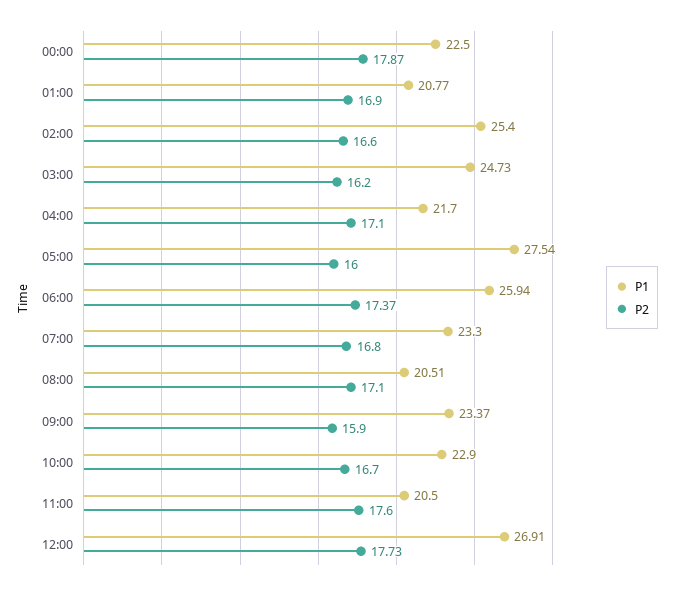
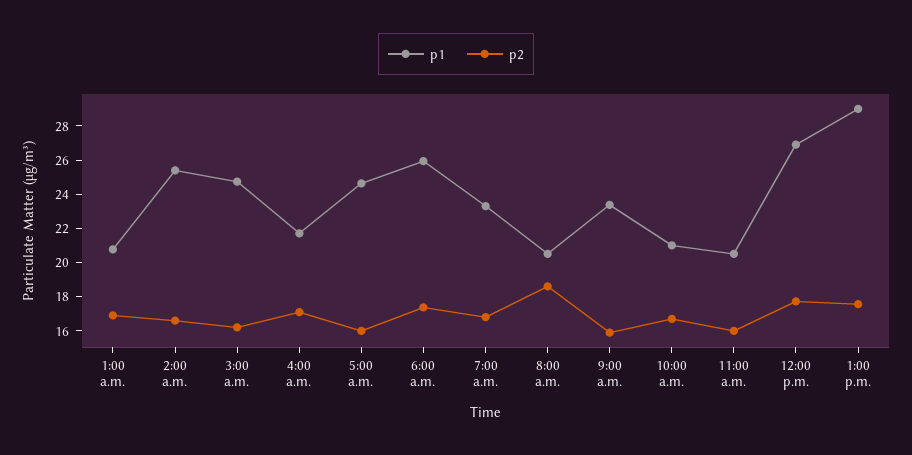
P1, 00:00: 22.5 -> none
P2, 00:00: 17.87 -> none
P1, 05:00: 27.54 -> 24.5
P2, 08:00: 17.1 -> 18.5
P1, 10:00: 22.9 -> 21
P2, 11:00: 17.6 -> 16
P1, 1:00 p.m.: none -> 29
P2, 1:00 p.m.: none -> 17.5

